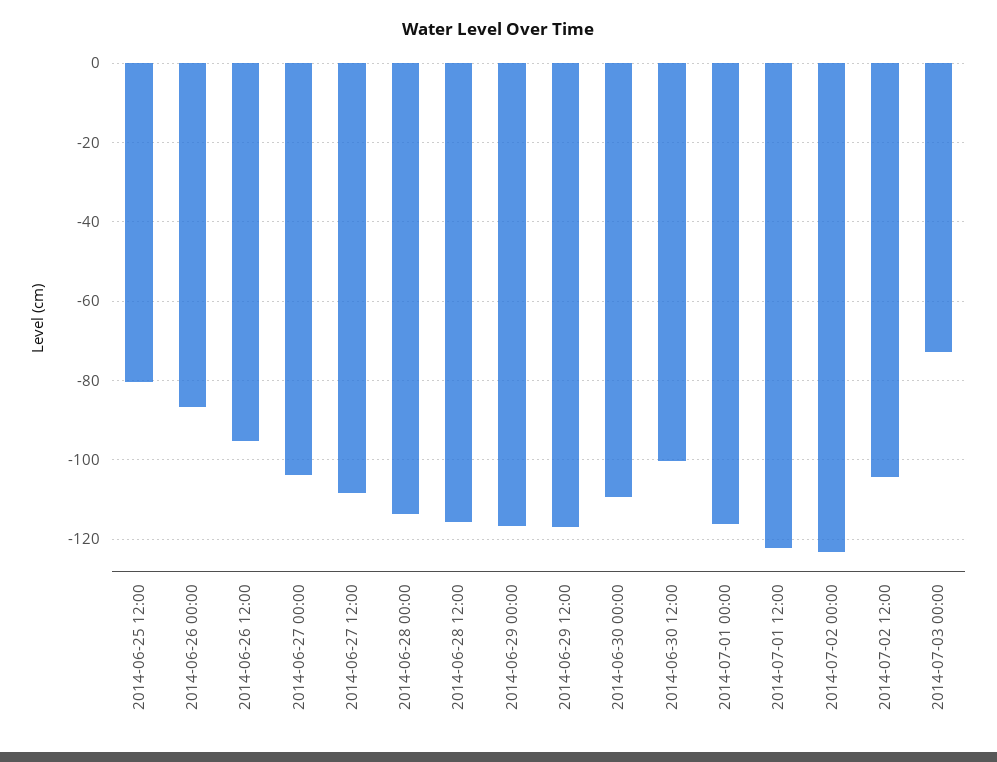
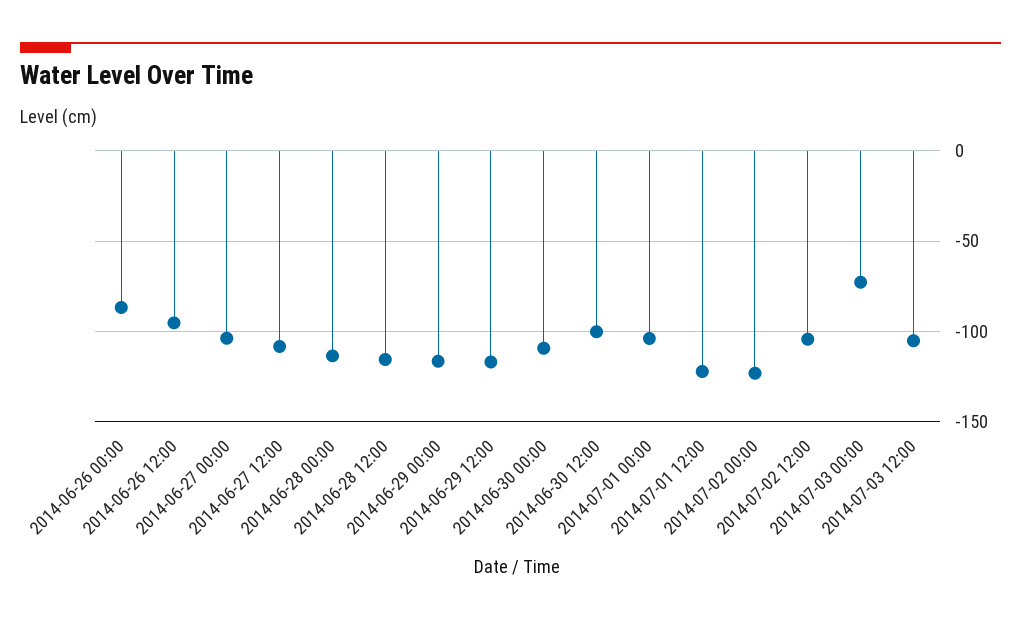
2014-06-25 12:00: -80 -> none
2014-07-01 00:00: -116 -> -105
2014-07-03 12:00: none -> -105

